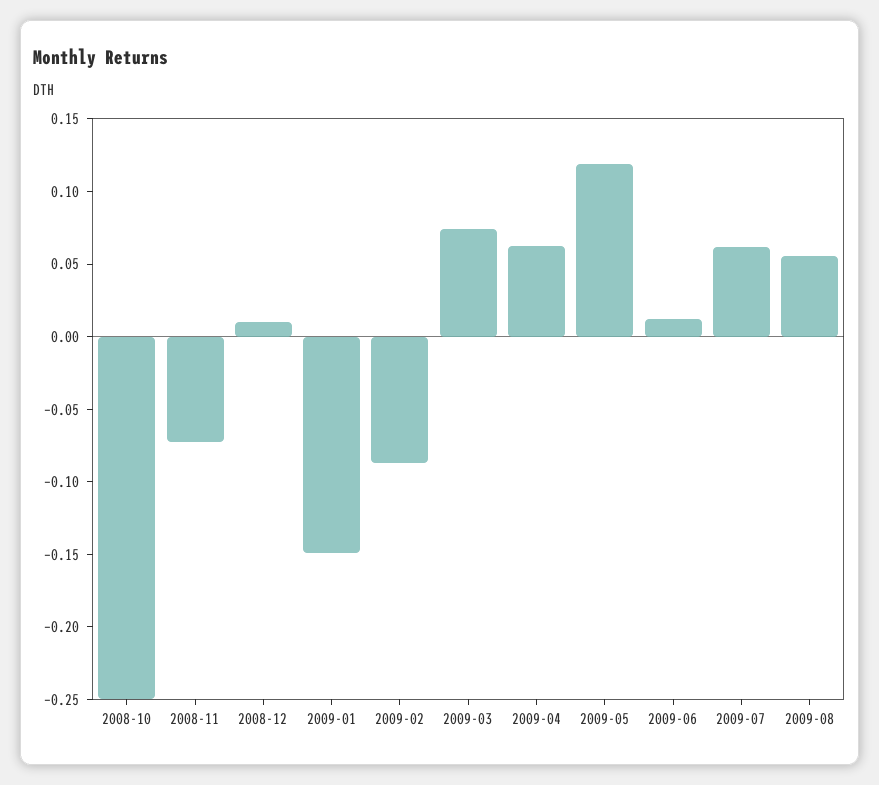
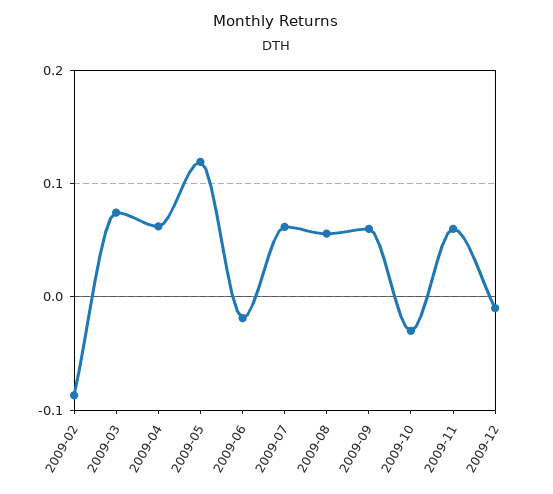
2008-10: -0.25 -> none
2008-11: -0.07 -> none
2008-12: 0.01 -> none
2009-01: -0.15 -> none
2009-06: 0.01 -> -0.02
2009-09: none -> 0.06
2009-10: none -> -0.03
2009-11: none -> 0.06
2009-12: none -> -0.01

